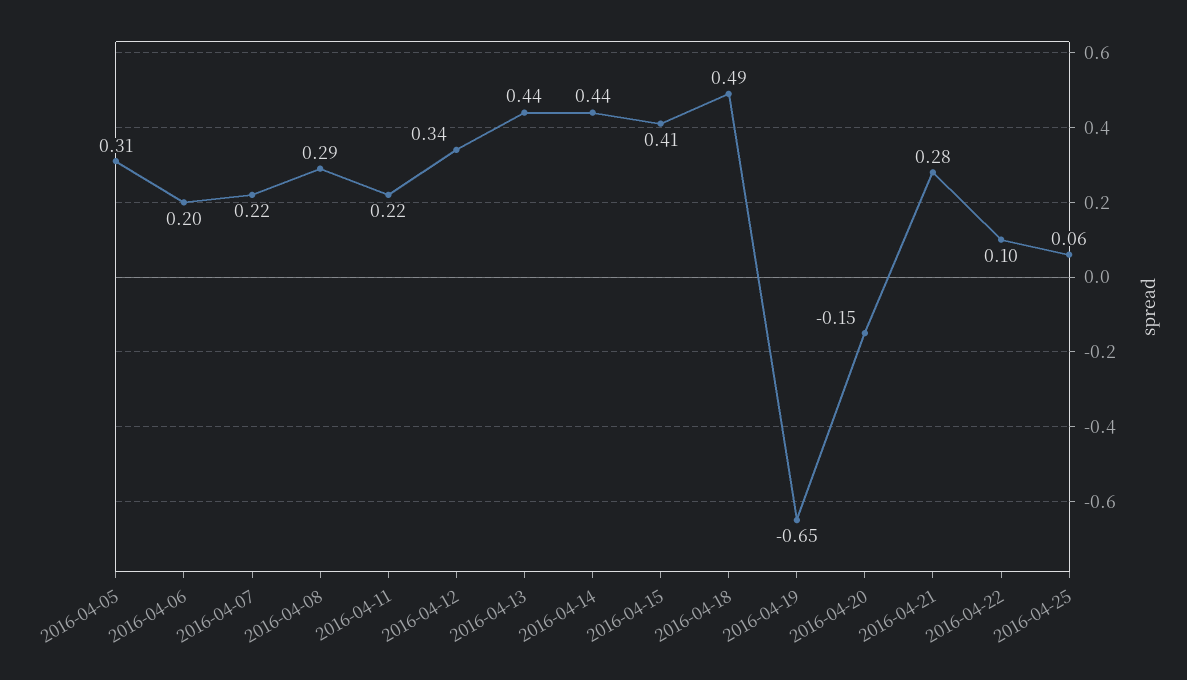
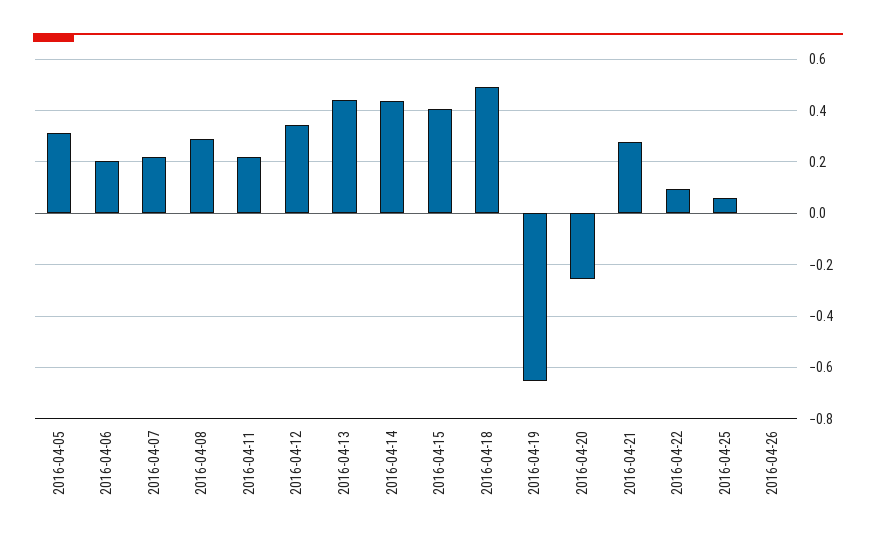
2016-04-20: -0.15 -> -0.25
2016-04-26: none -> 0

